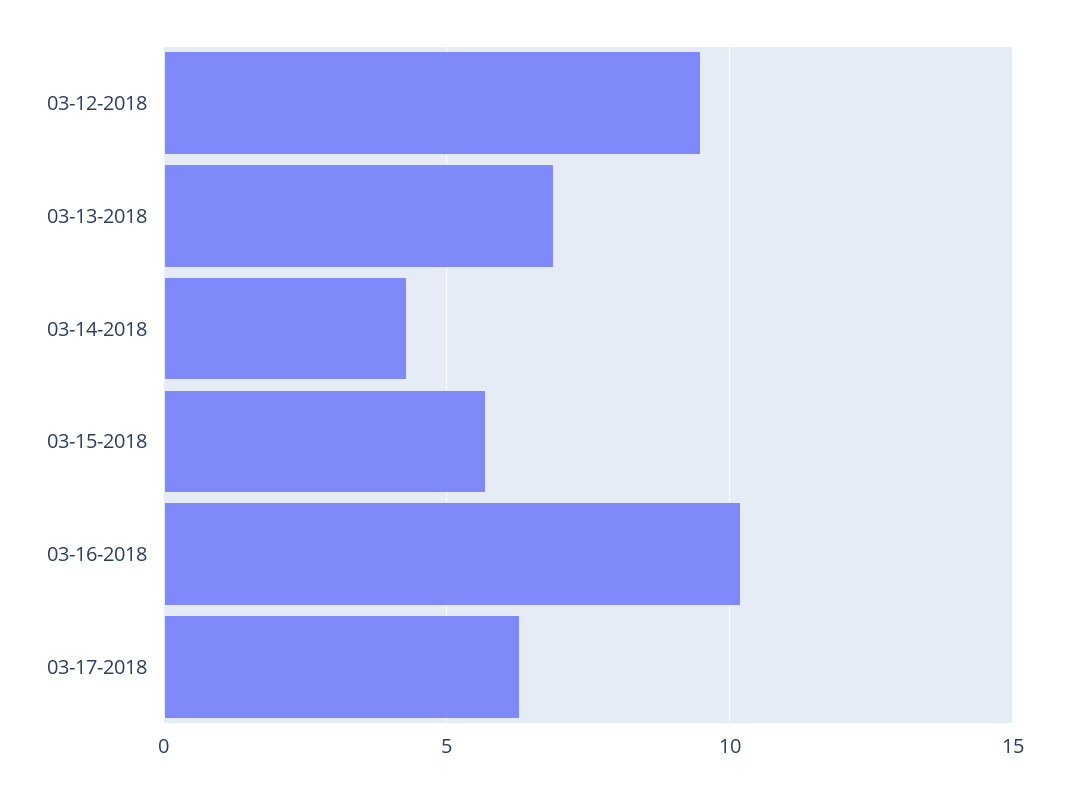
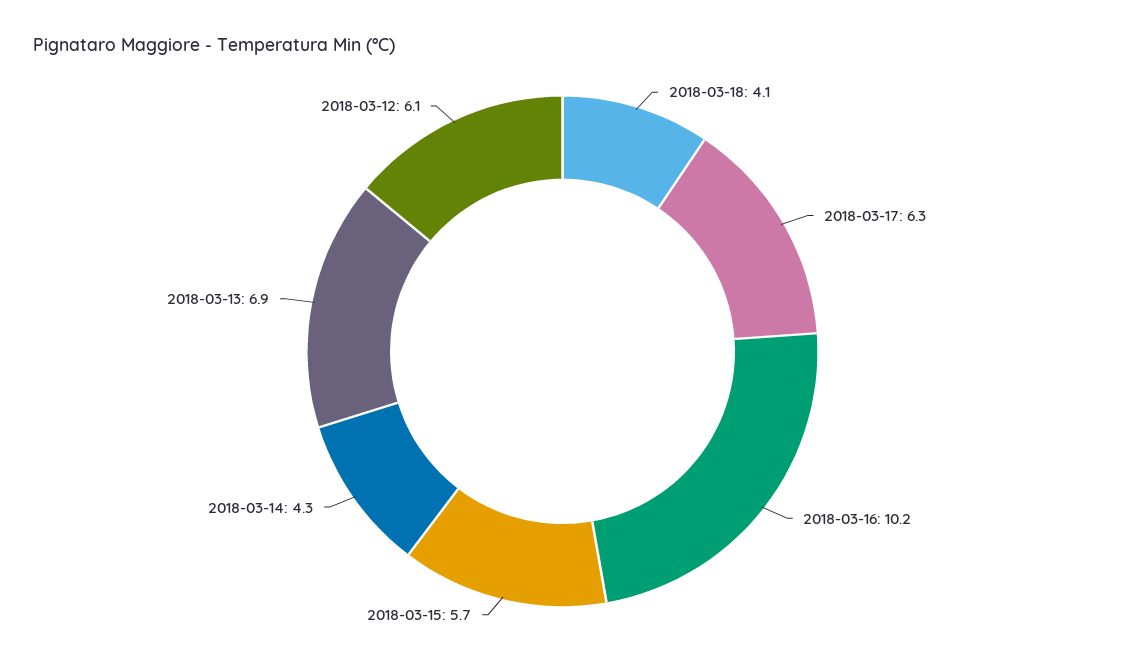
03-12-2018: 9.5 -> 6.1
2018-03-18: none -> 4.1

